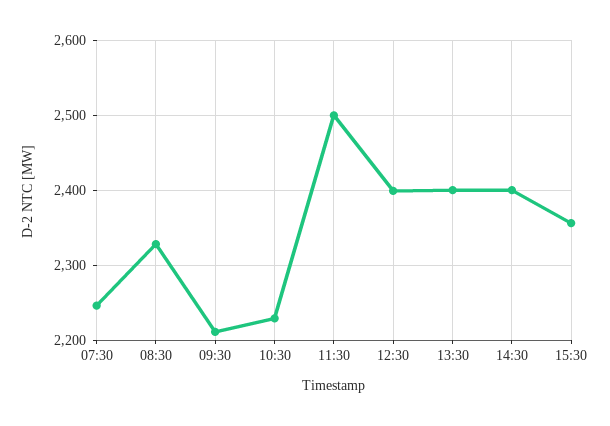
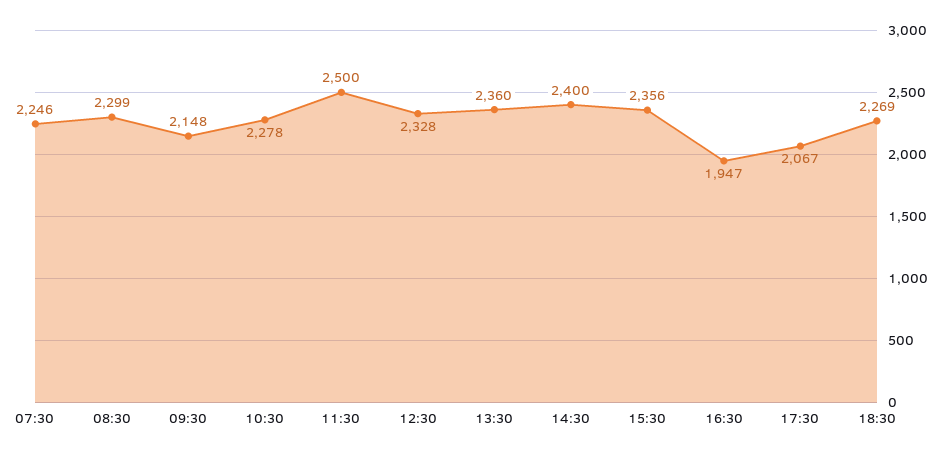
08:30: 2330 -> 2299
09:30: 2210 -> 2148
10:30: 2230 -> 2278
12:30: 2400 -> 2328
13:30: 2400 -> 2360
16:30: none -> 1947
17:30: none -> 2067
18:30: none -> 2269

